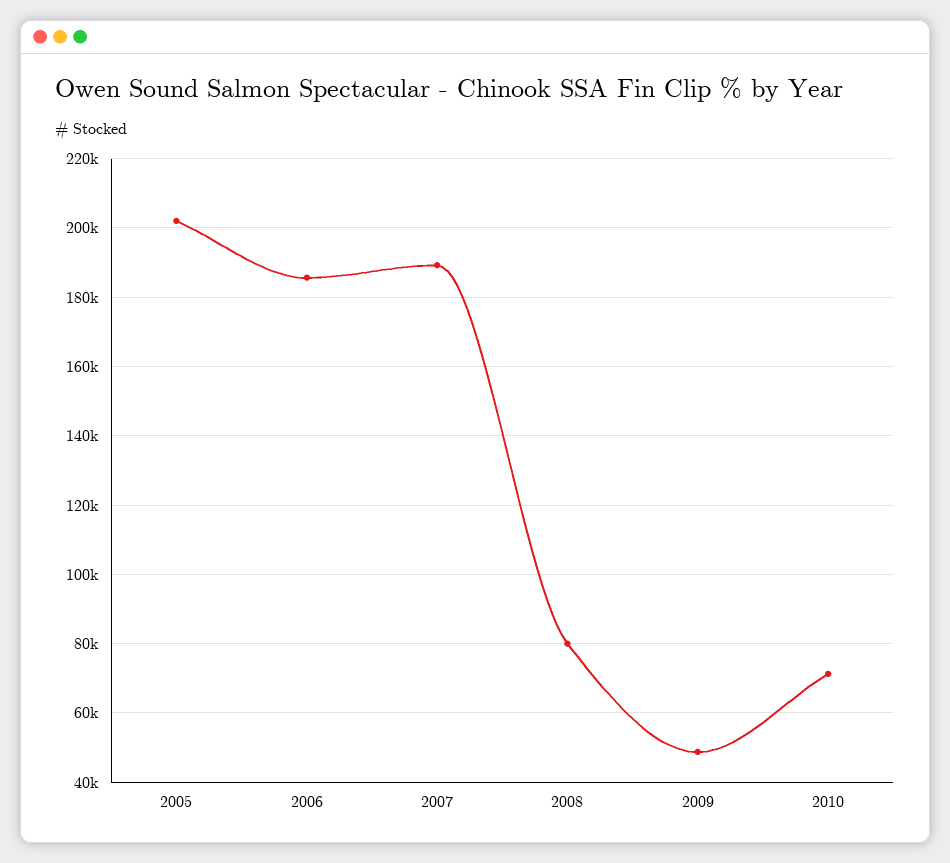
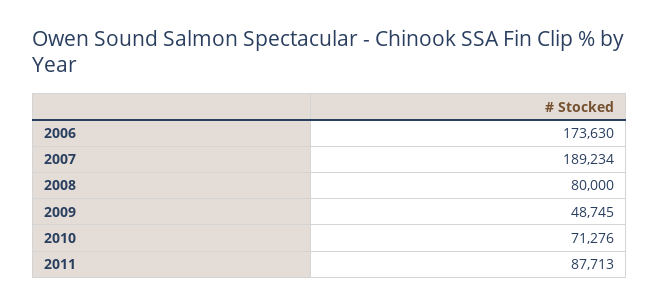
2005: 202000 -> none
2006: 186000 -> 173630
2011: none -> 87713

